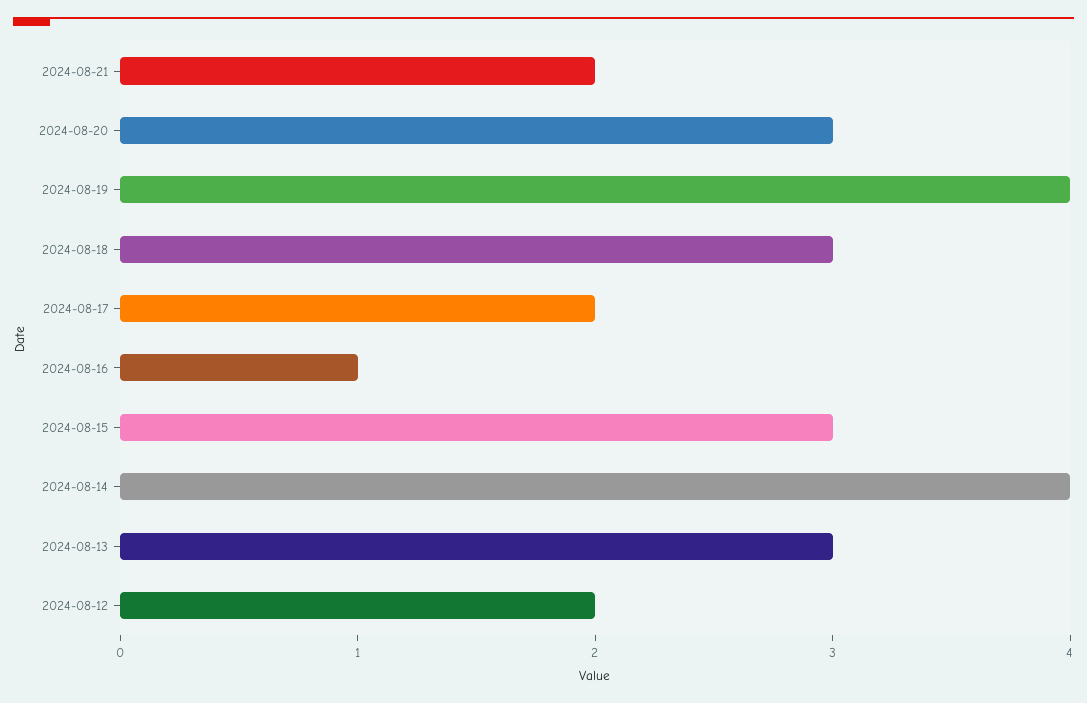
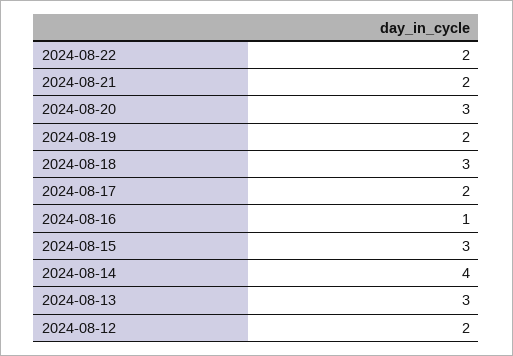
2024-08-19: 4 -> 2
2024-08-22: none -> 2

